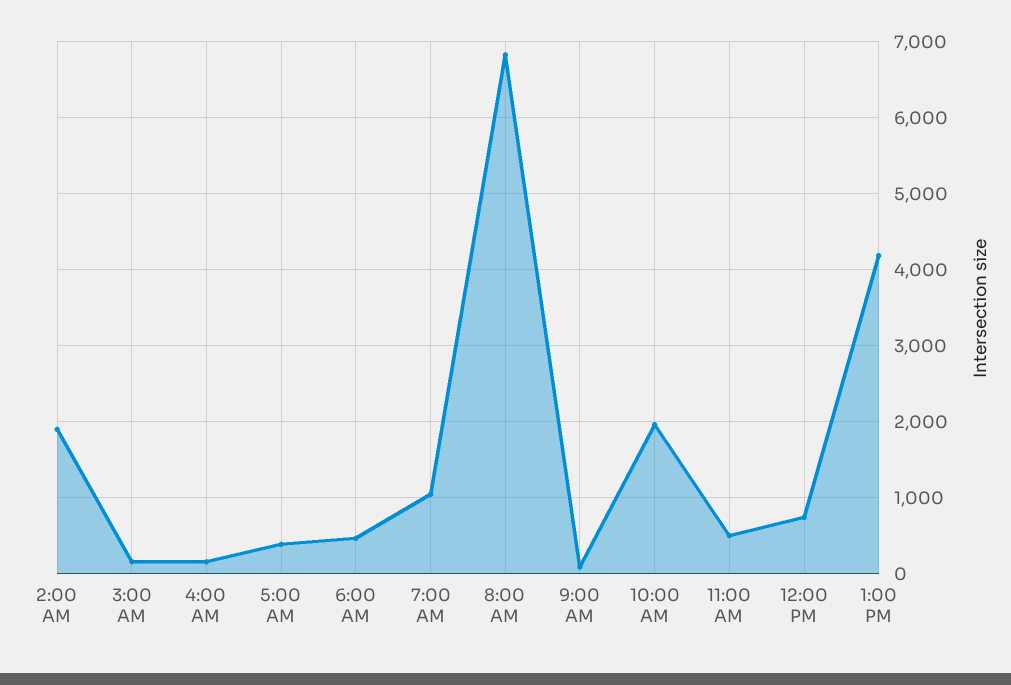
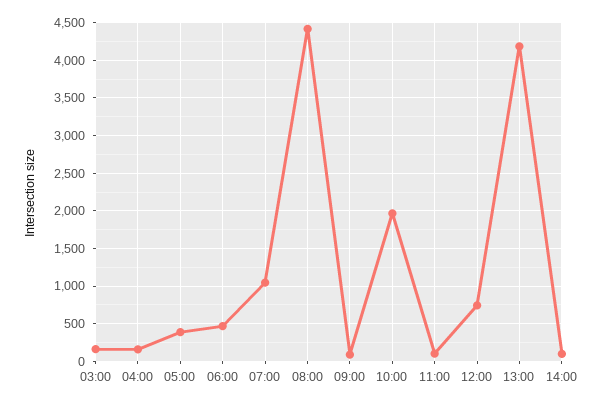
2:00 AM: 1900 -> none
8:00 AM: 6800 -> 4400
11:00 AM: 500 -> 100
14:00: none -> 100

